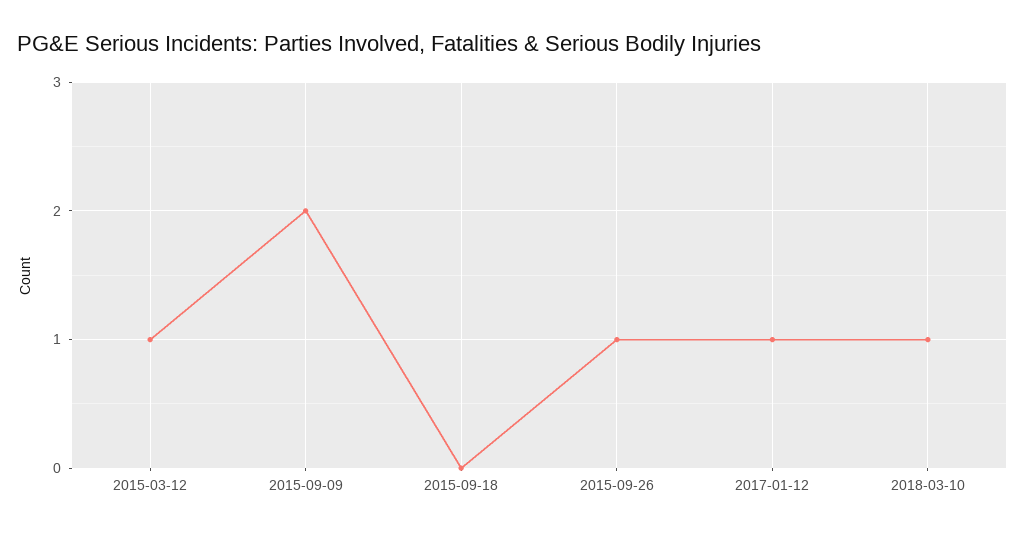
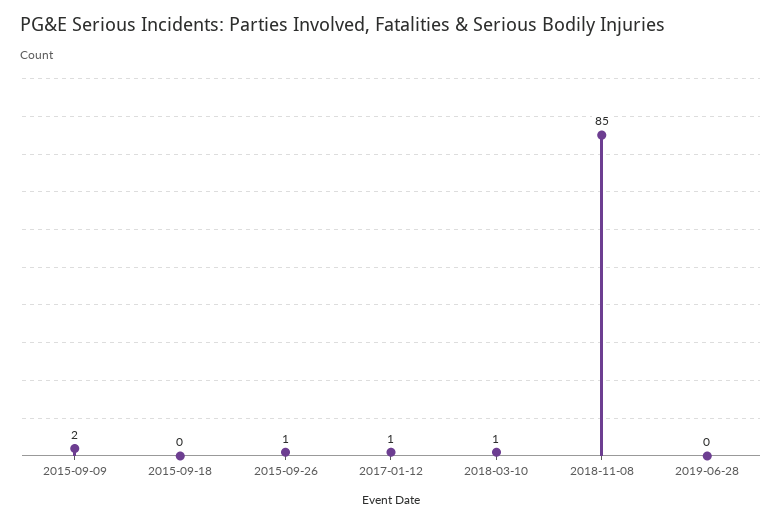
2015-03-12: 1 -> none
2018-11-08: none -> 85
2019-06-28: none -> 0

